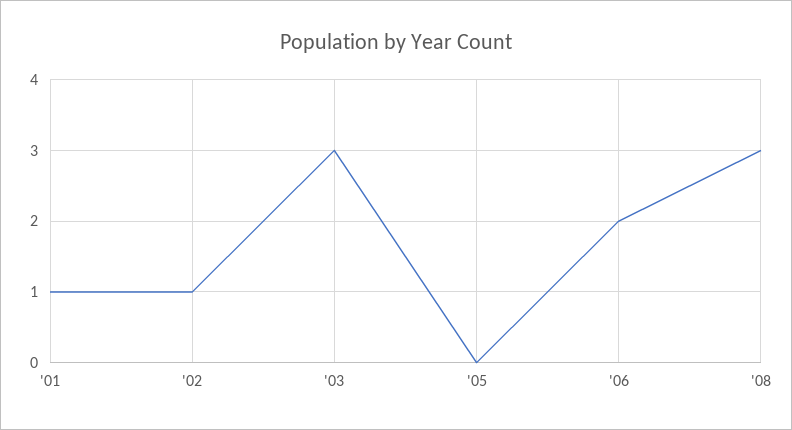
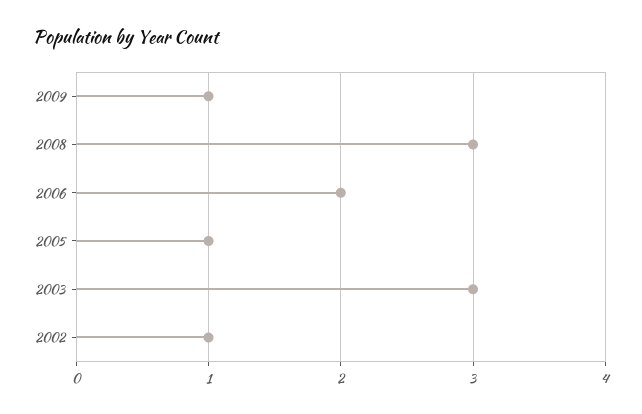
'01: 1 -> none
'05: 0 -> 1
2009: none -> 1

